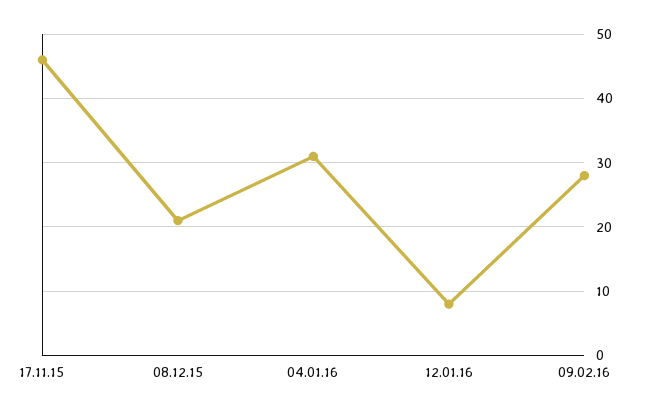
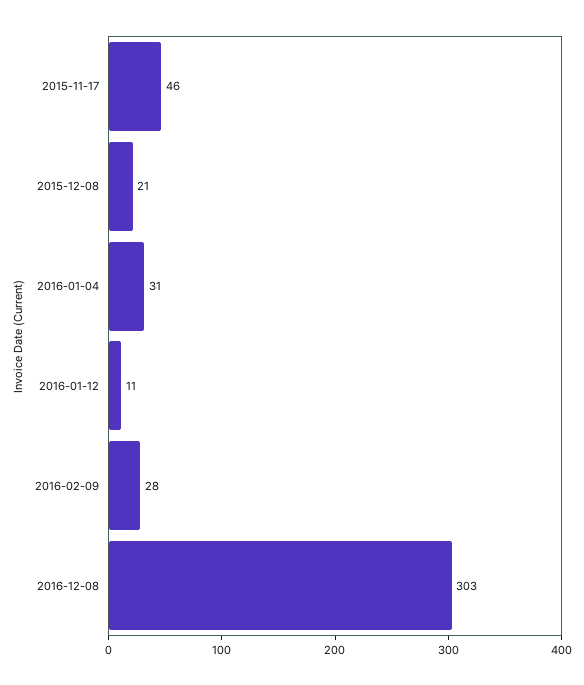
12.01.16: 8 -> 11
2016-12-08: none -> 303

